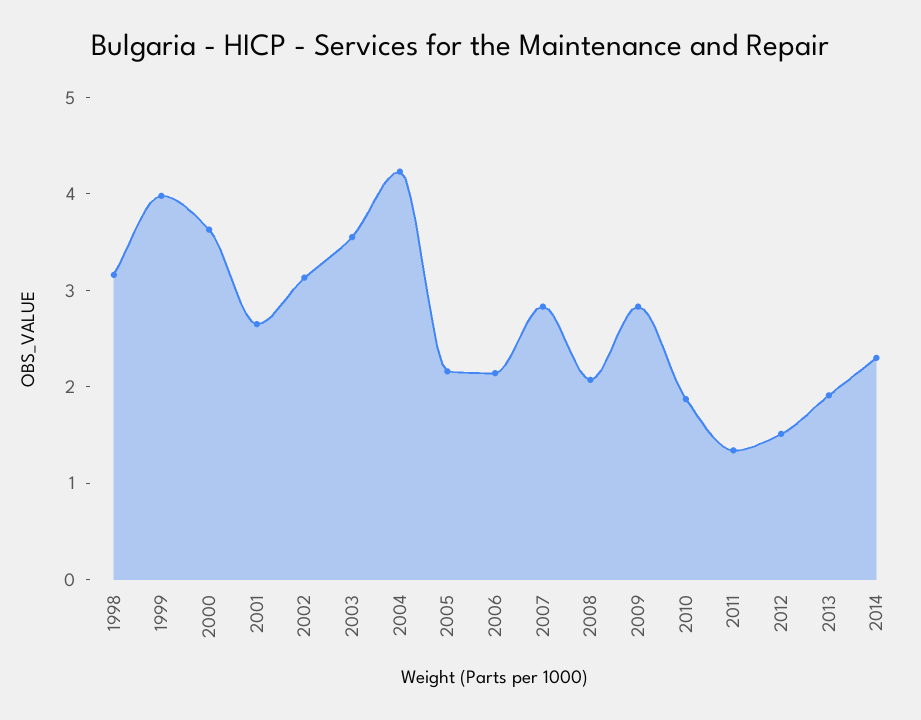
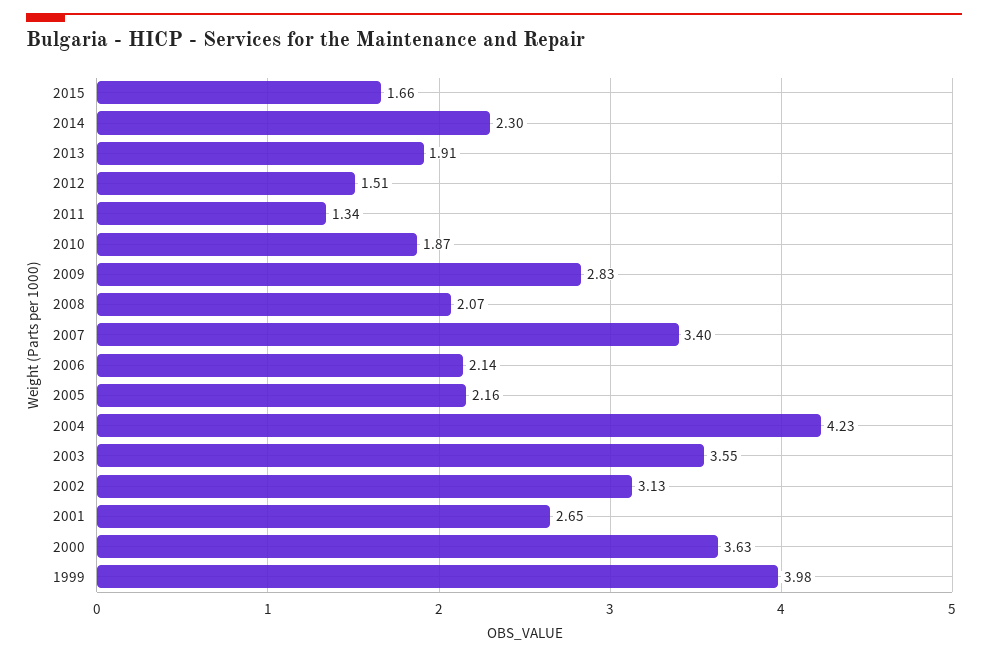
1998: 3.2 -> none
2007: 2.8 -> 3.4
2015: none -> 1.66

